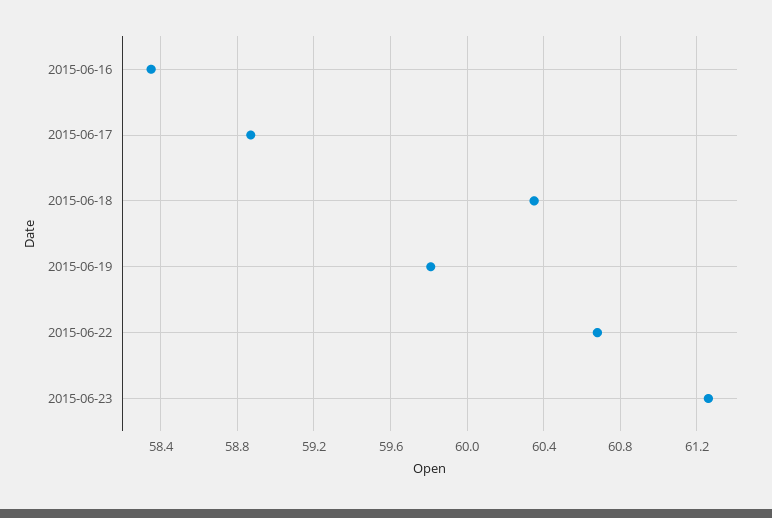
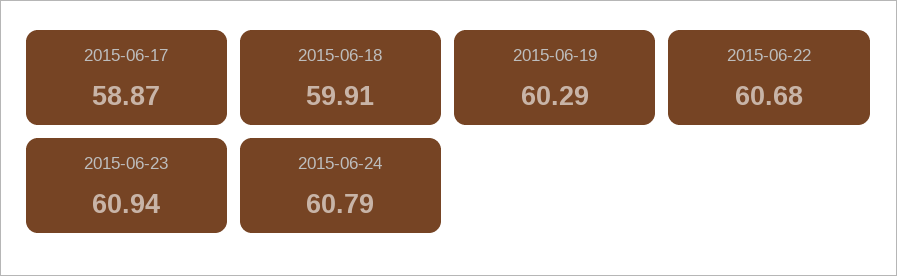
2015-06-16: 58.35 -> none
2015-06-18: 60.35 -> 59.91
2015-06-19: 59.8 -> 60.29
2015-06-23: 61.25 -> 60.94
2015-06-24: none -> 60.79

